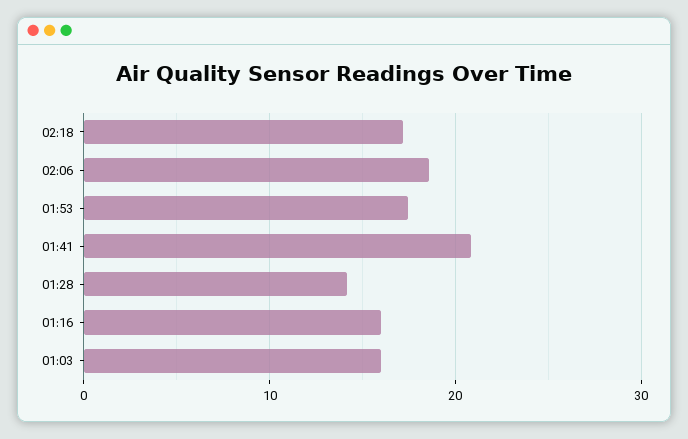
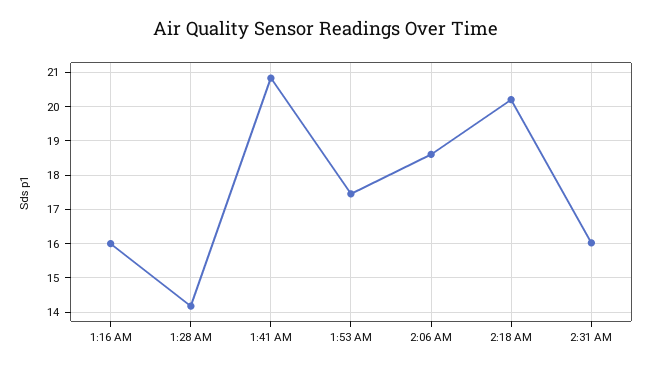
02:18: 17 -> 20.2
01:03: 16 -> none
2:31 AM: none -> 16

